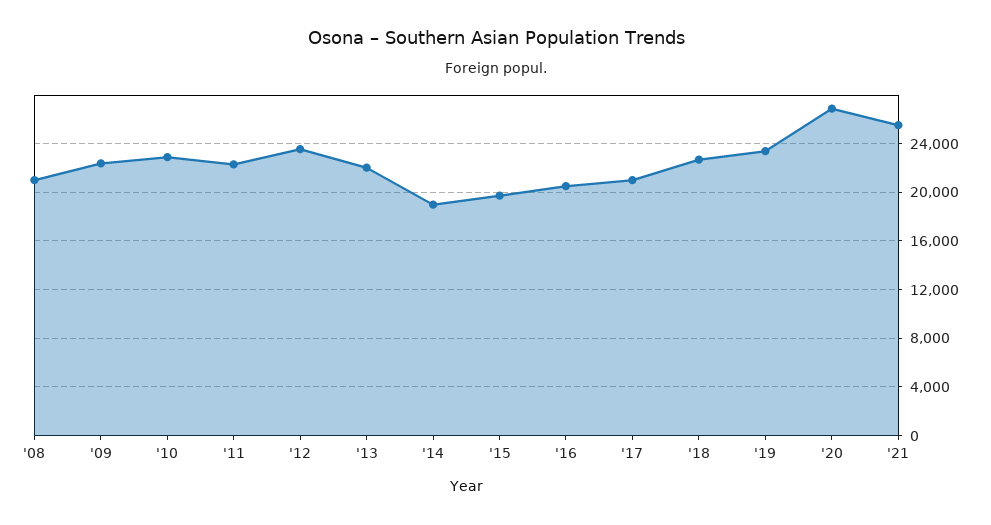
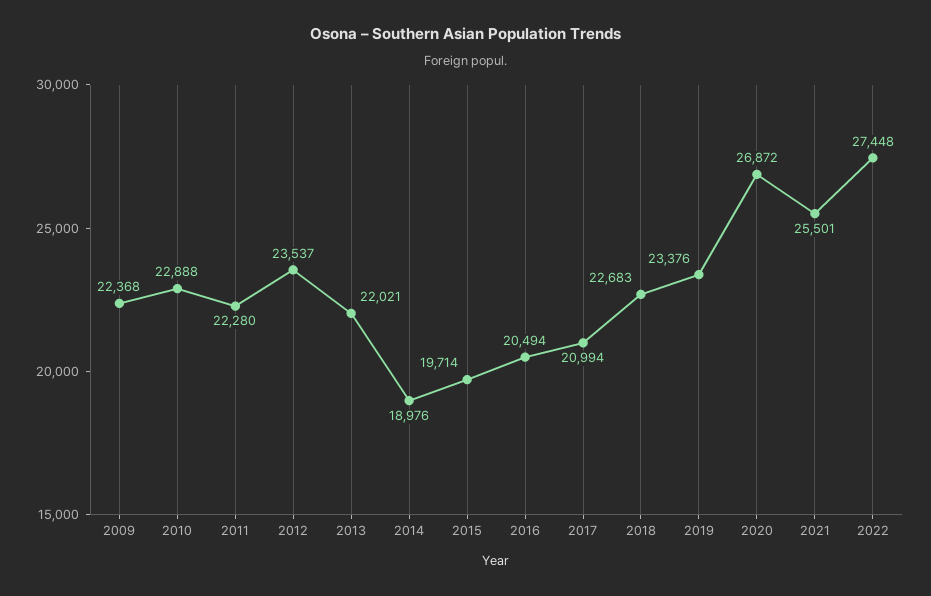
'08: 21000 -> none
2022: none -> 27448

